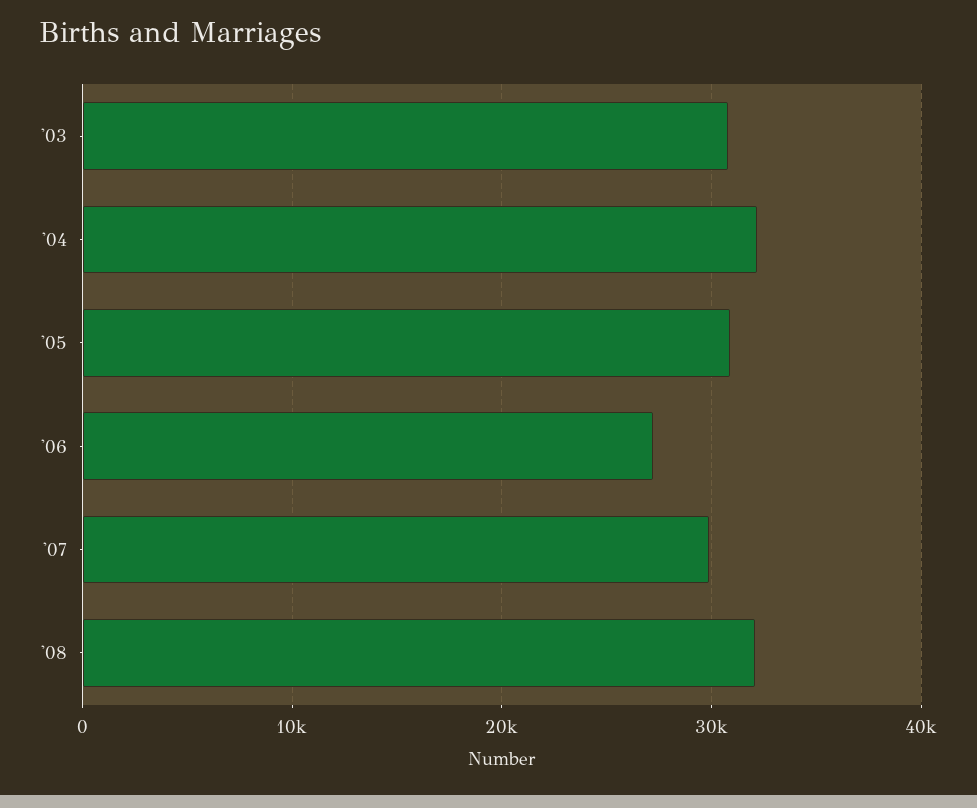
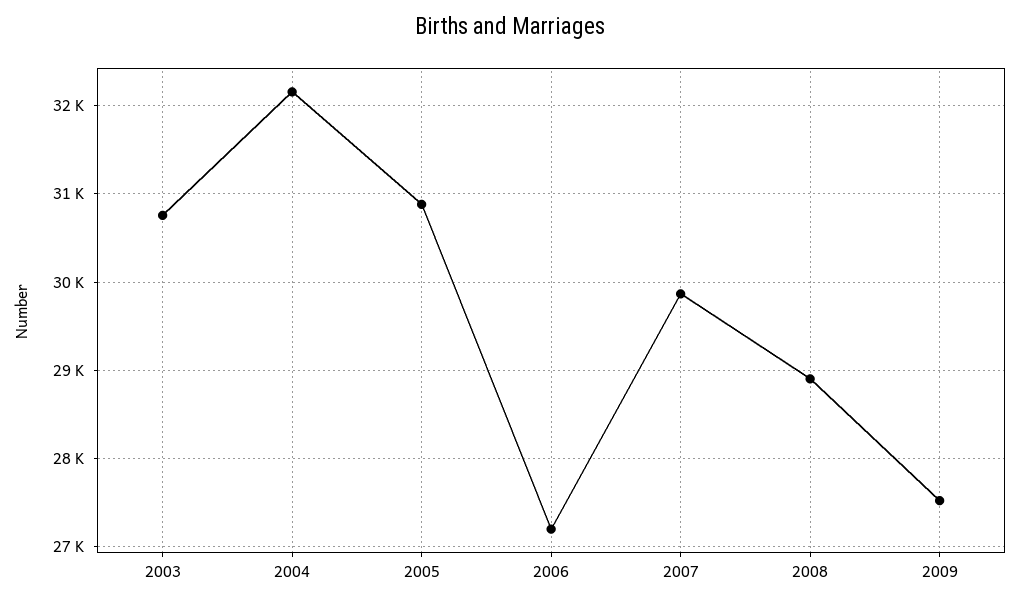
'08: 32000 -> 28900
2009: none -> 27500

